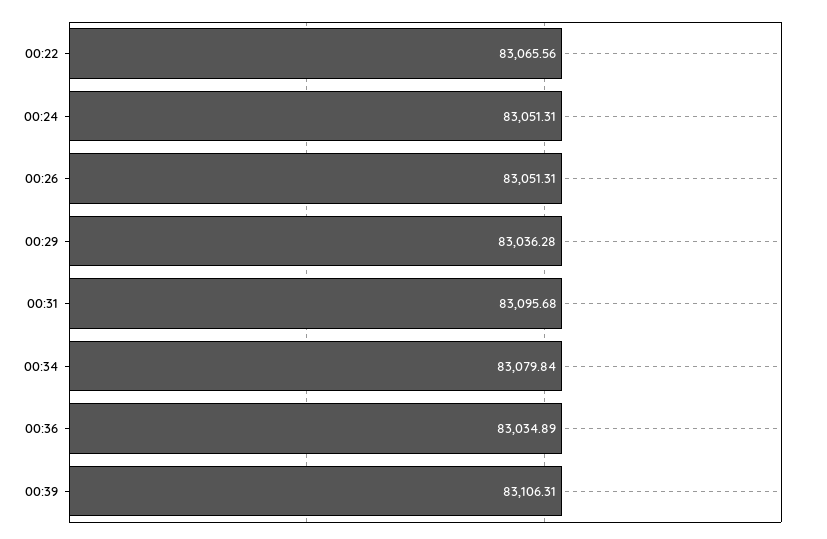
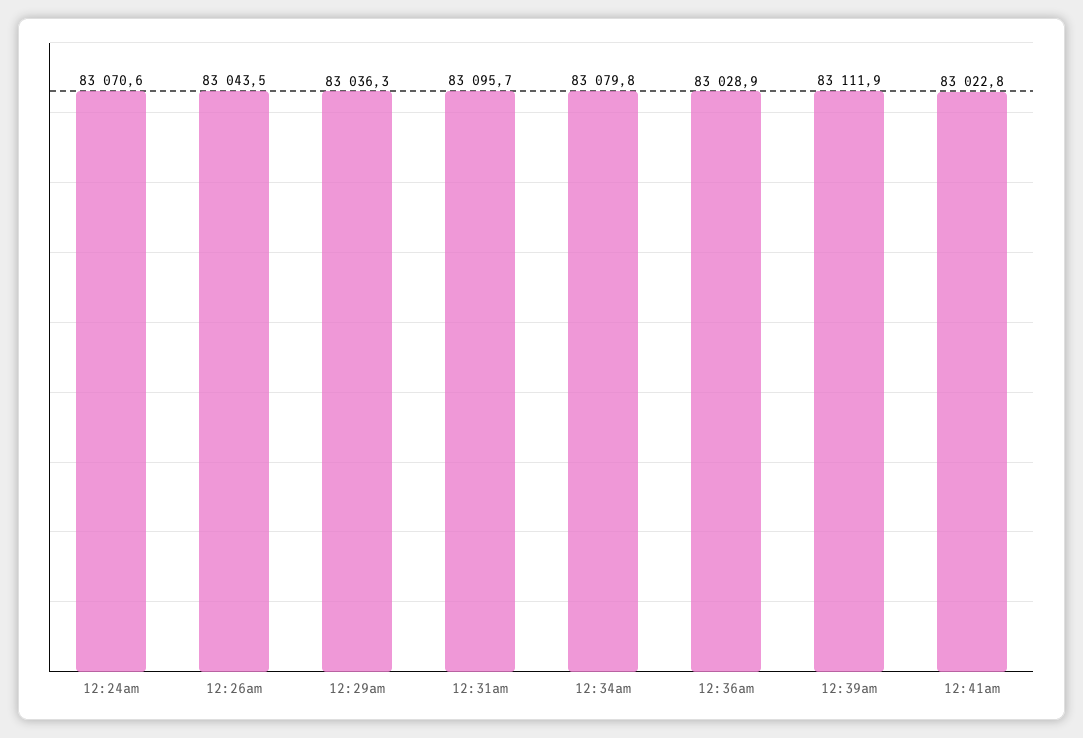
00:22: 83065.56 -> none
00:24: 83051.31 -> 83070.6
00:26: 83051.31 -> 83043.5
00:36: 83034.89 -> 83028.9
00:39: 83106.31 -> 83111.9
12:41am: none -> 83022.8

